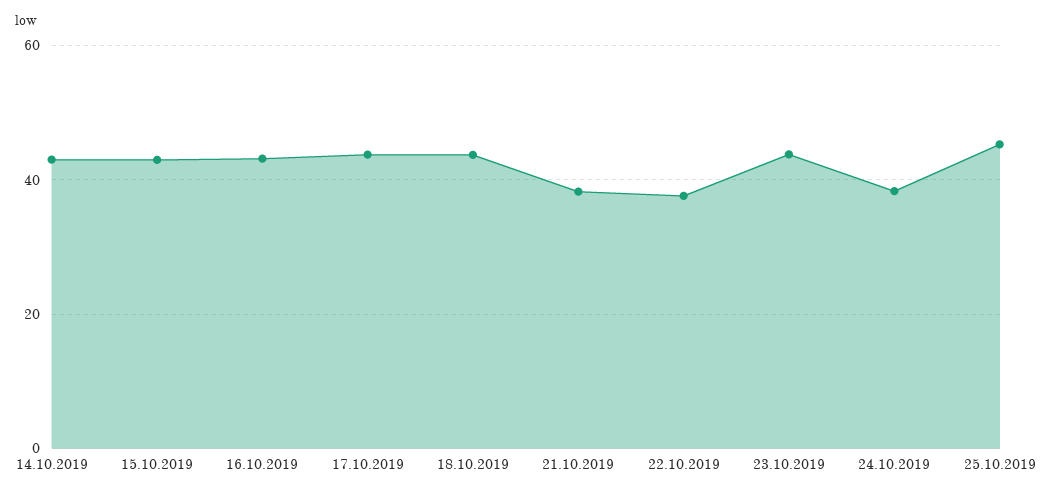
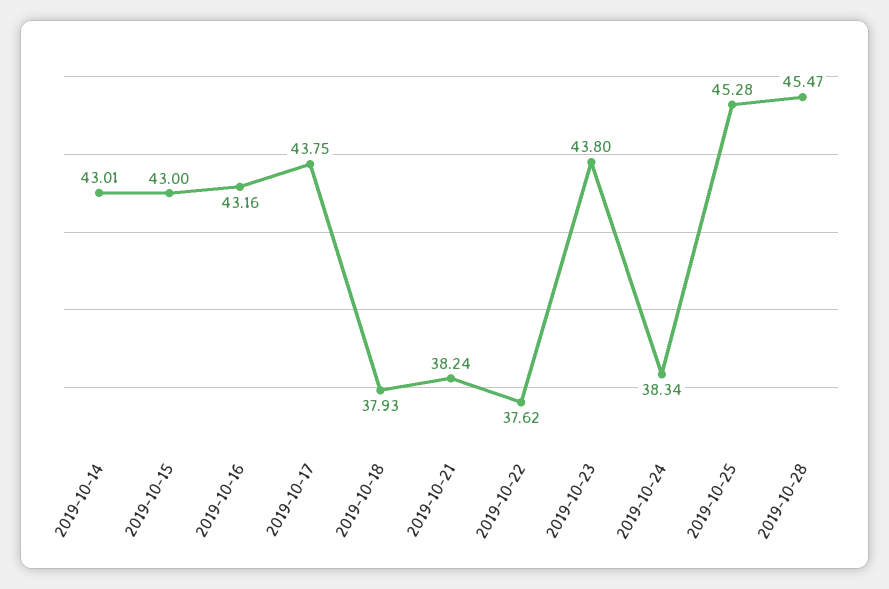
18.10.2019: 44 -> 37.93
2019-10-28: none -> 45.47

